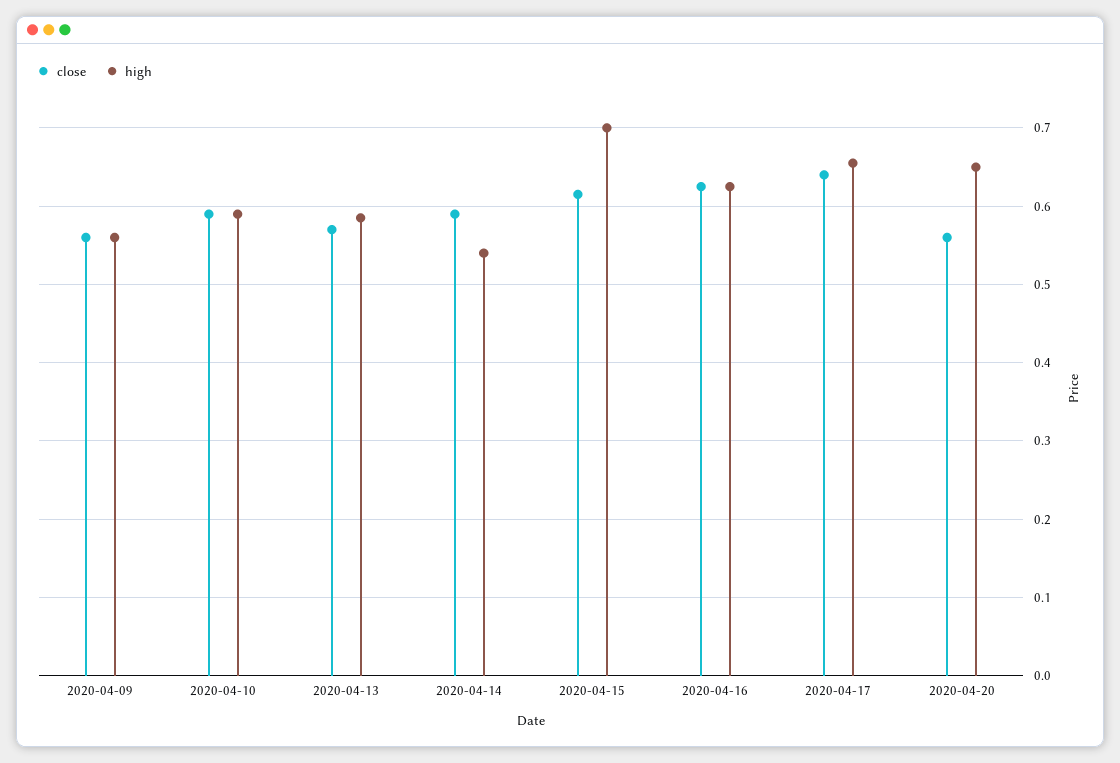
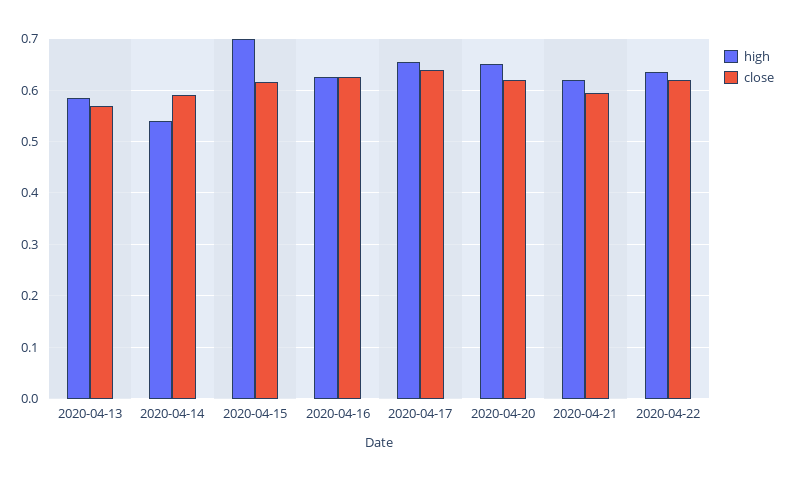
close, 2020-04-09: 0.56 -> none
high, 2020-04-09: 0.56 -> none
close, 2020-04-10: 0.59 -> none
high, 2020-04-10: 0.59 -> none
close, 2020-04-20: 0.56 -> 0.62
high, 2020-04-21: none -> 0.62
close, 2020-04-21: none -> 0.6
high, 2020-04-22: none -> 0.64
close, 2020-04-22: none -> 0.62

